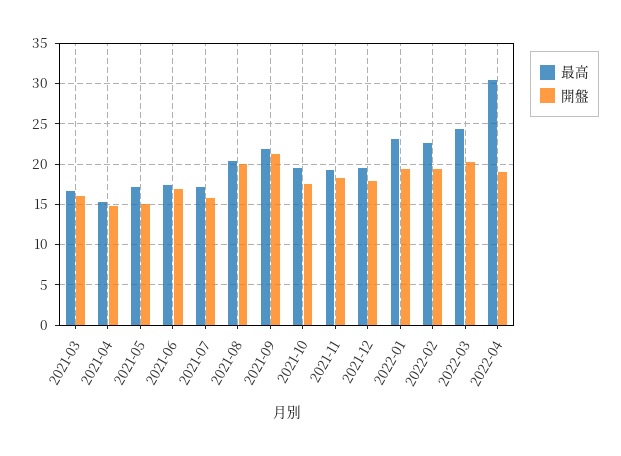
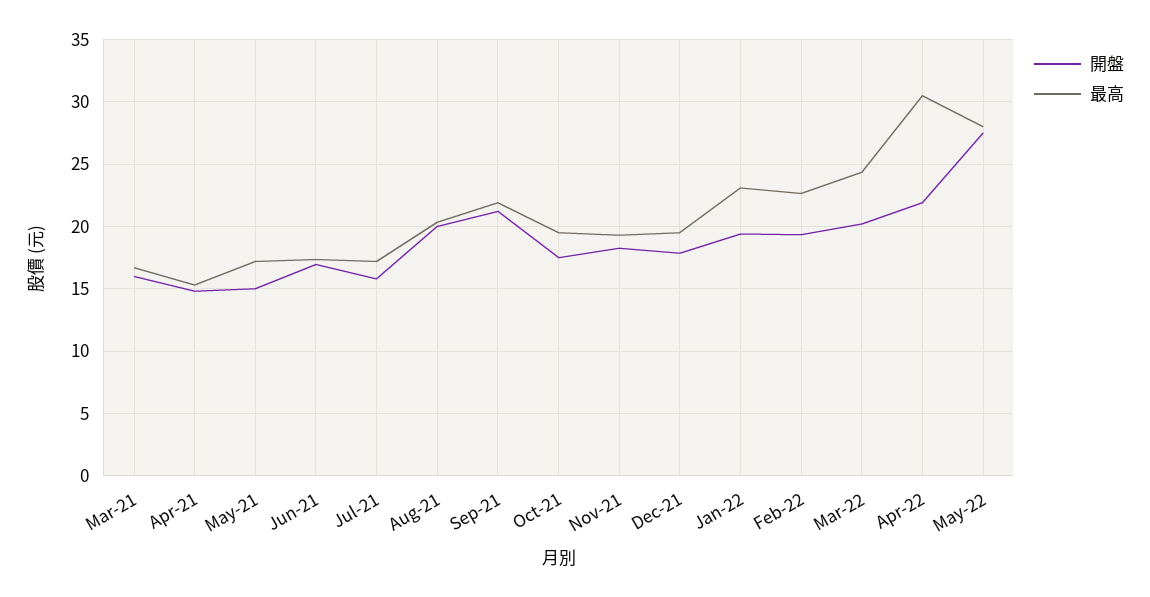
開盤, 2022-04: 19 -> 22
開盤, May-22: none -> 27.5
最高, May-22: none -> 28

